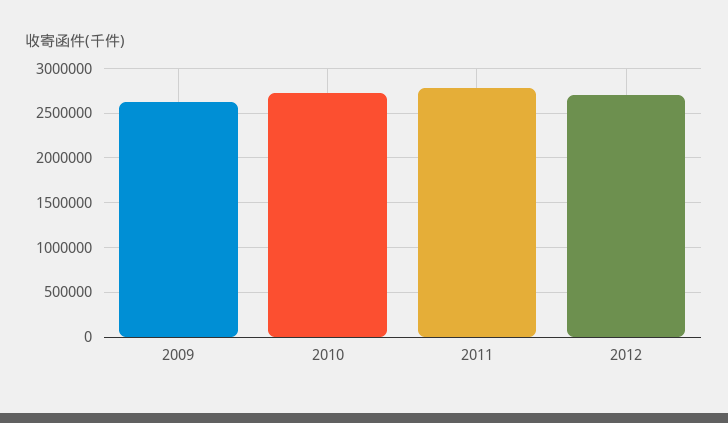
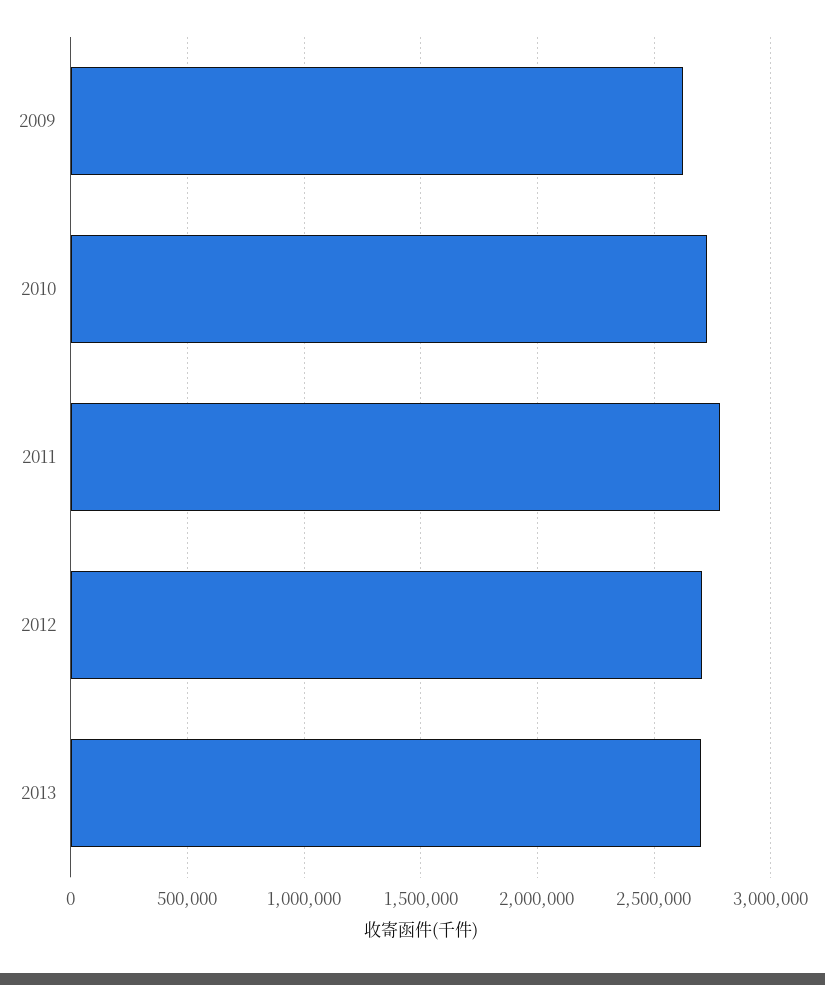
2013: none -> 2700000

